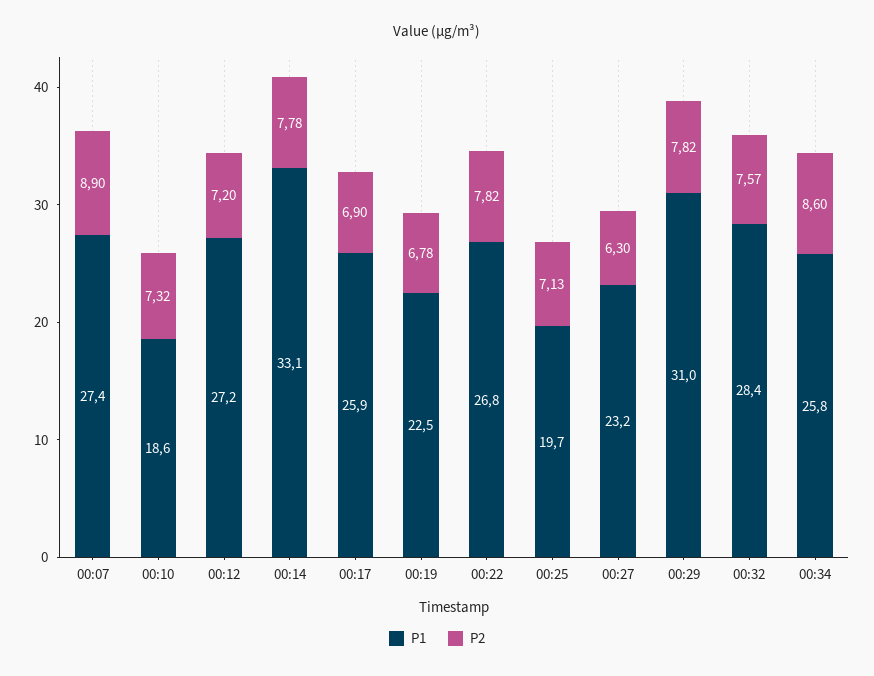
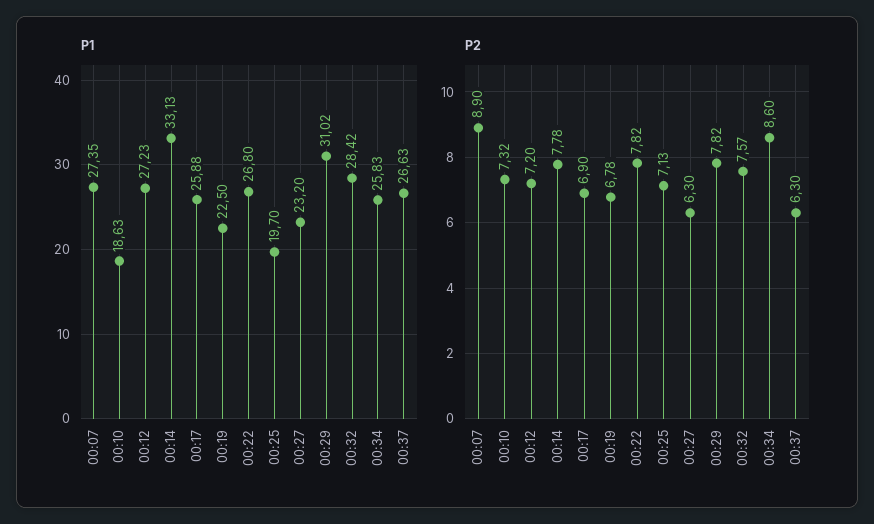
P1, 00:37: none -> 26.63
P2, 00:37: none -> 6.3

